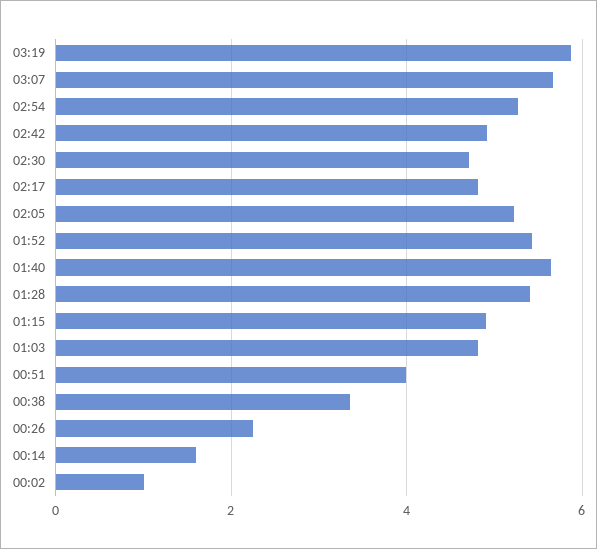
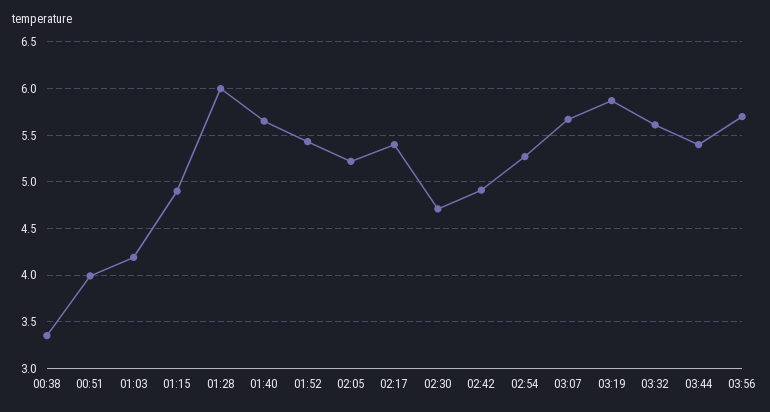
02:17: 4.8 -> 5.4
01:28: 5.4 -> 6
01:03: 4.8 -> 4.2
00:26: 2.2 -> none
00:14: 1.6 -> none
00:02: 1 -> none
03:32: none -> 5.6
03:44: none -> 5.4
03:56: none -> 5.7

